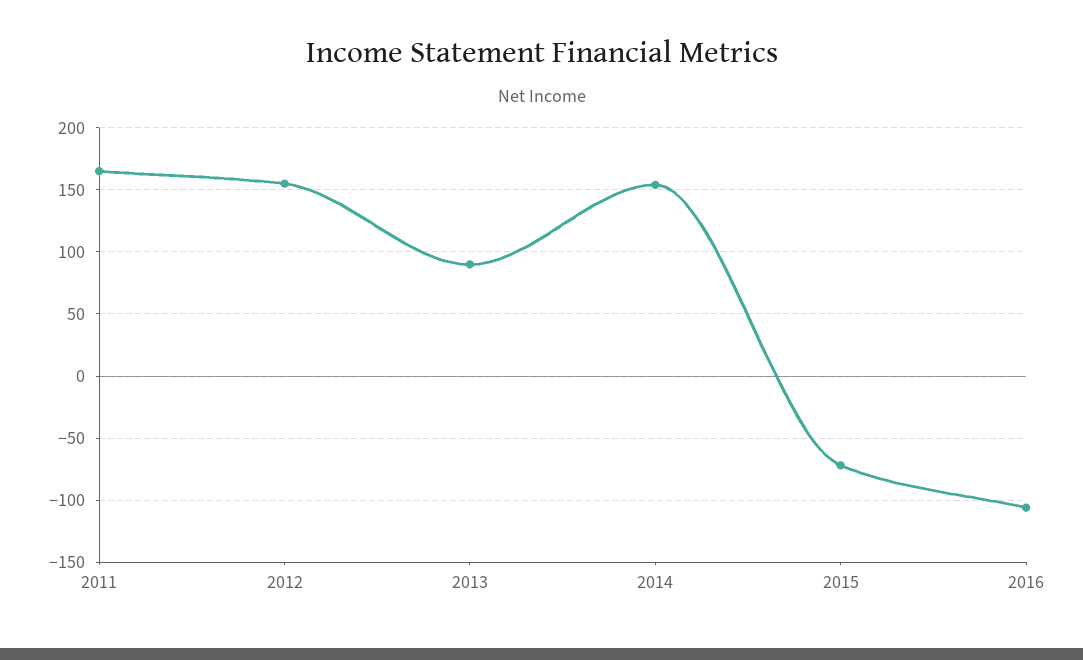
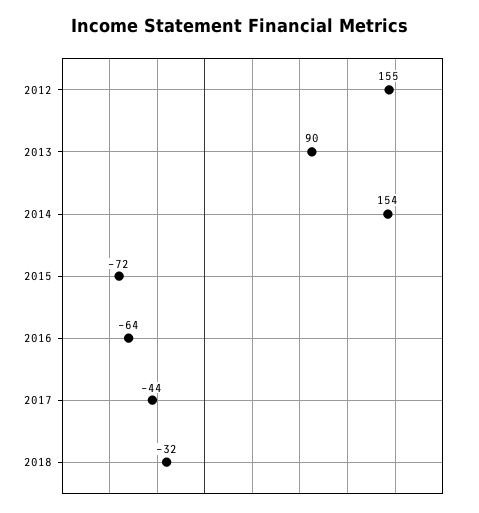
2011: 165 -> none
2016: -105 -> -64
2017: none -> -44
2018: none -> -32

